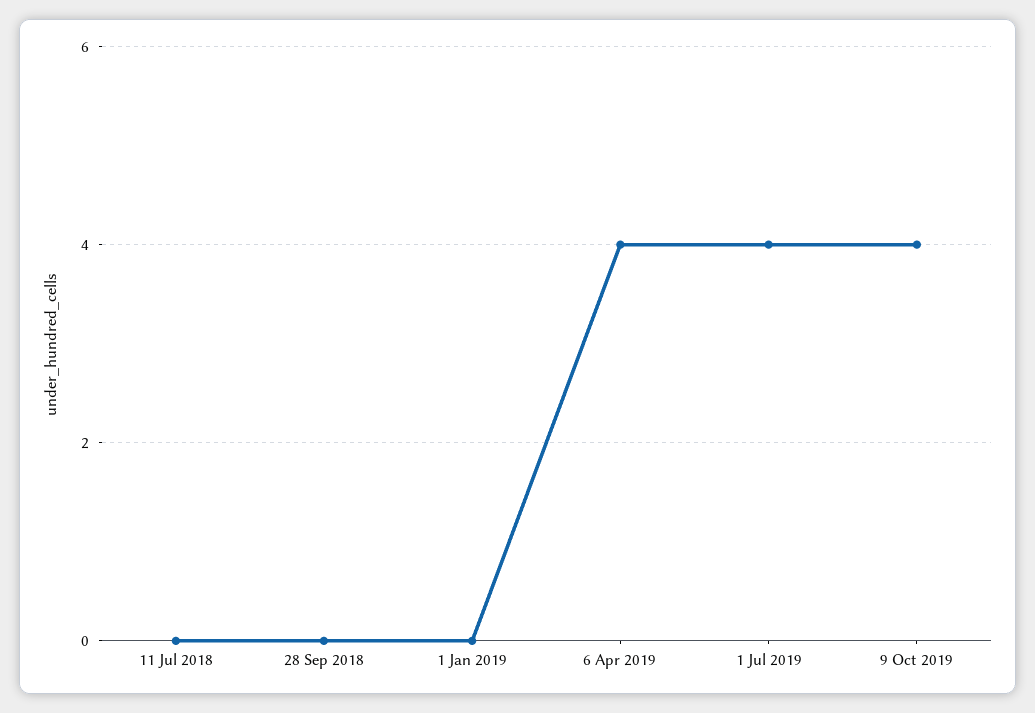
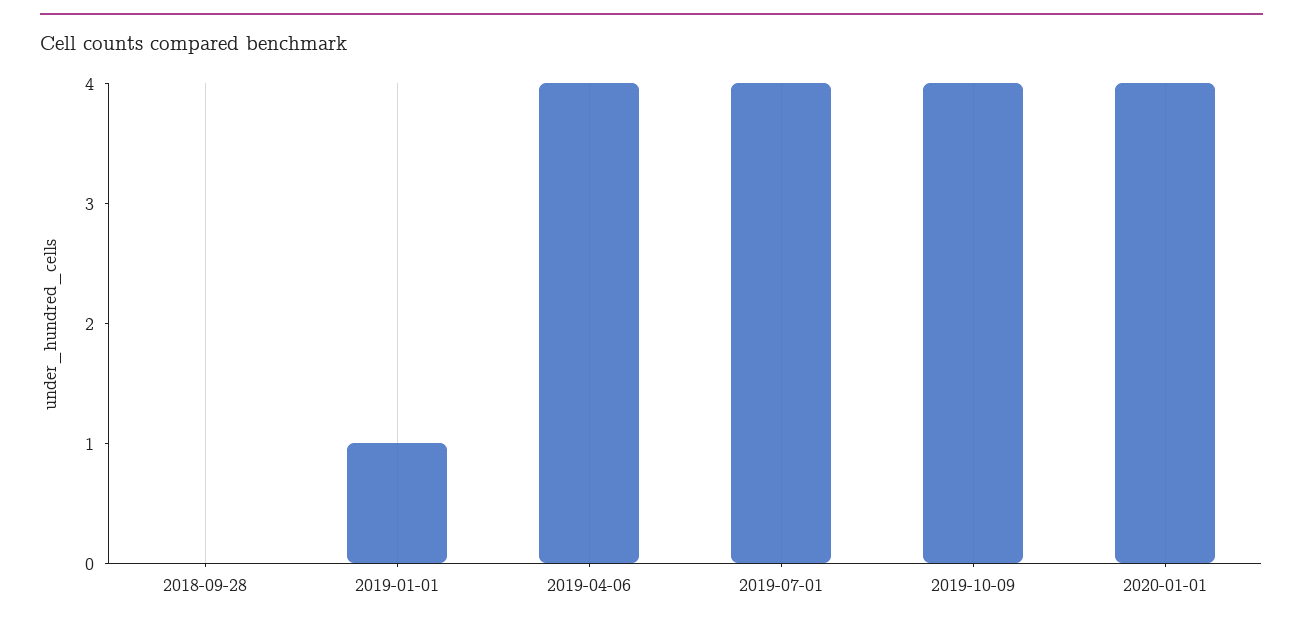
11 Jul 2018: 0 -> none
1 Jan 2019: 0 -> 1
2020-01-01: none -> 4

